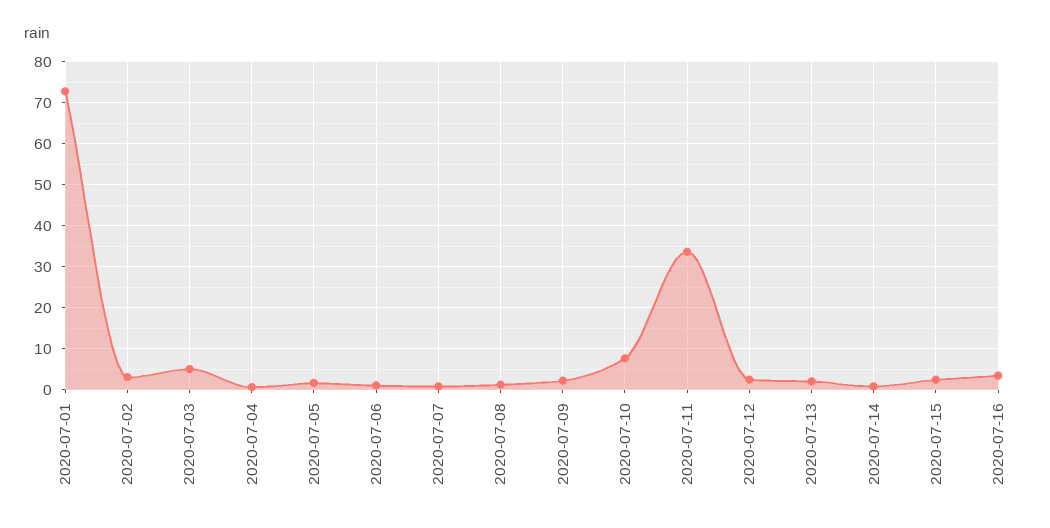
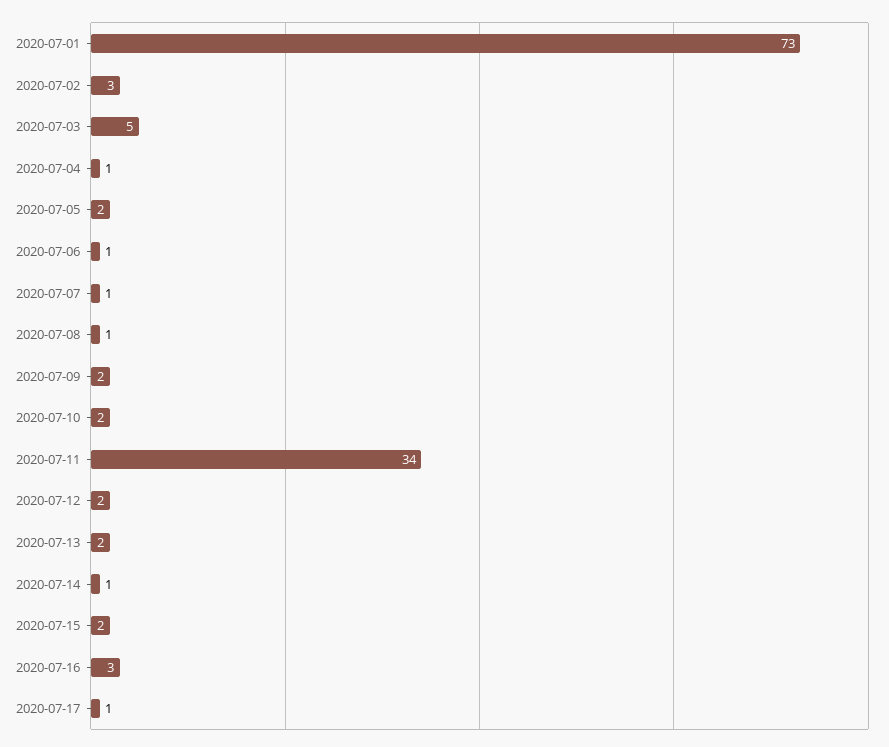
2020-07-10: 8 -> 2
2020-07-17: none -> 1

